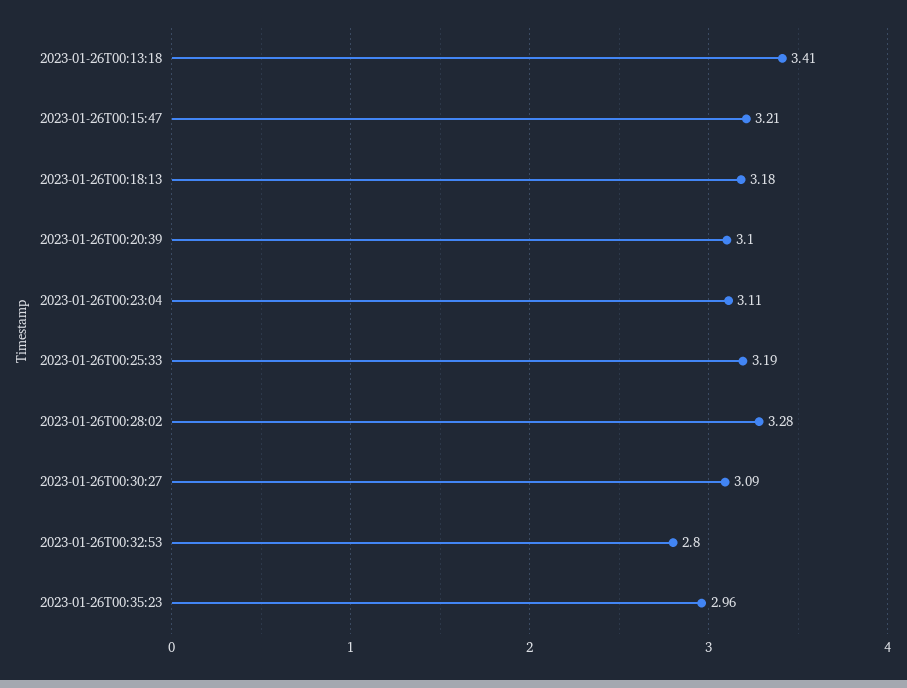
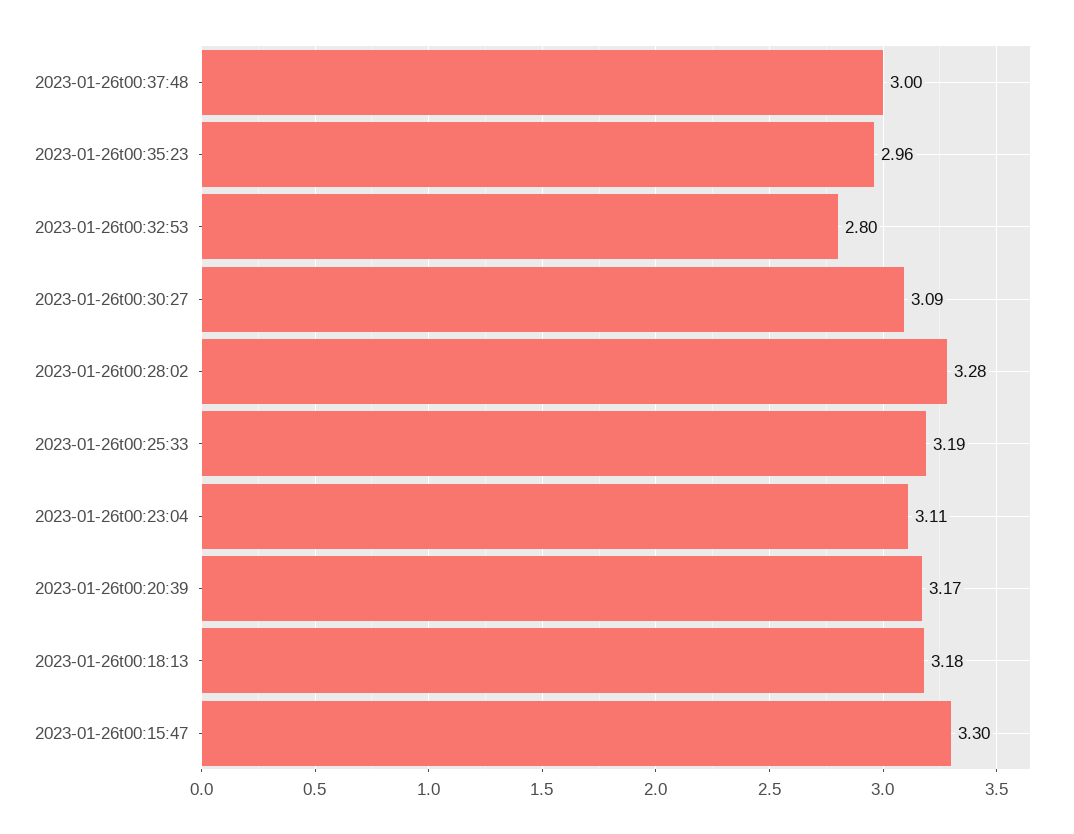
2023-01-26T00:13:18: 3.41 -> none
2023-01-26T00:15:47: 3.21 -> 3.3
2023-01-26T00:20:39: 3.1 -> 3.17
2023-01-26t00:37:48: none -> 3

